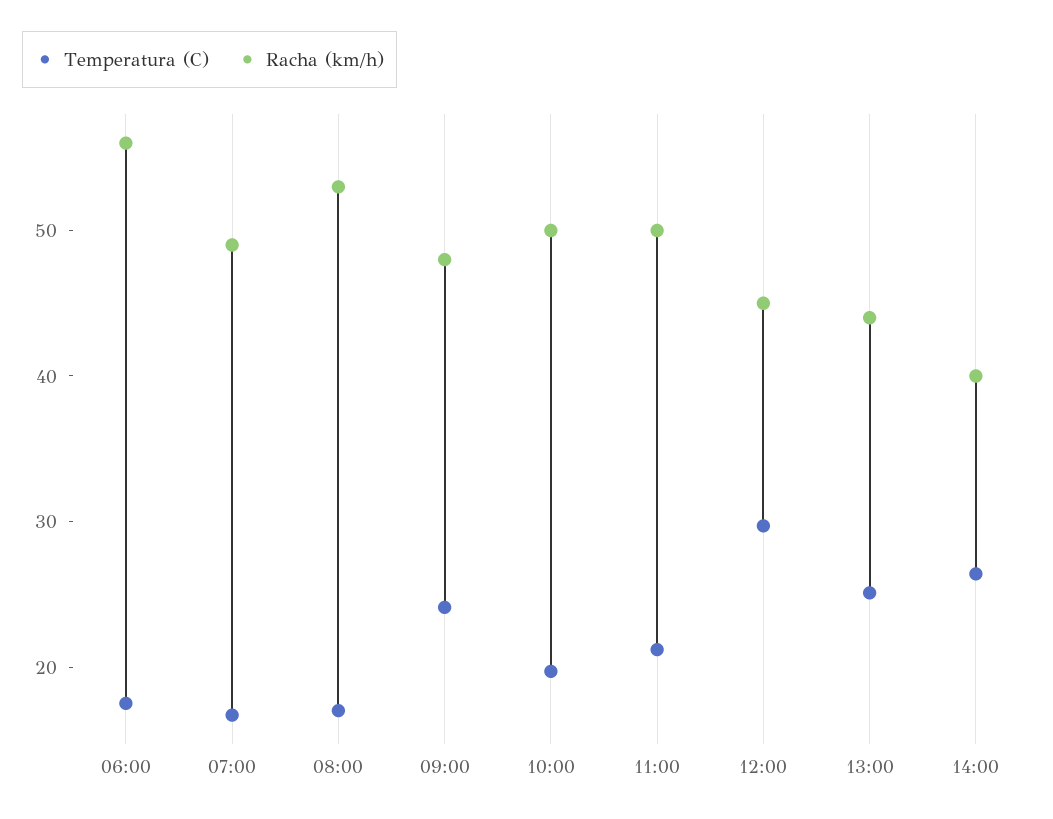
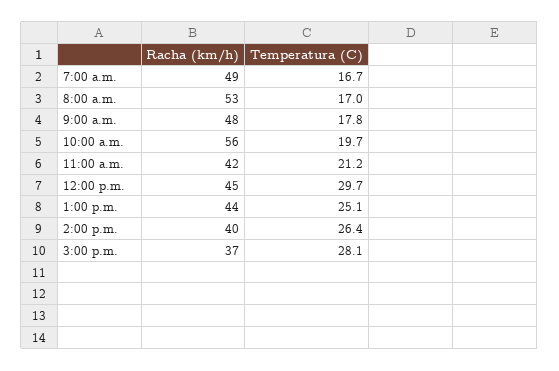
Temperatura (C), 06:00: 18 -> none
Racha (km/h), 06:00: 56 -> none
Temperatura (C), 09:00: 24 -> 17.8
Racha (km/h), 10:00: 50 -> 56
Racha (km/h), 11:00: 50 -> 42
Racha (km/h), 3:00 p.m.: none -> 37
Temperatura (C), 3:00 p.m.: none -> 28.1

